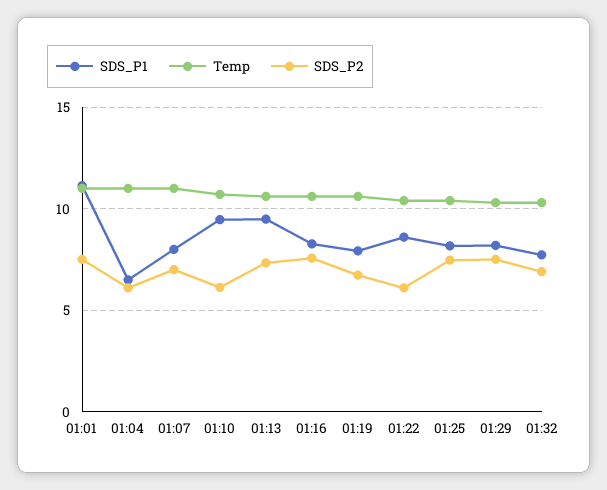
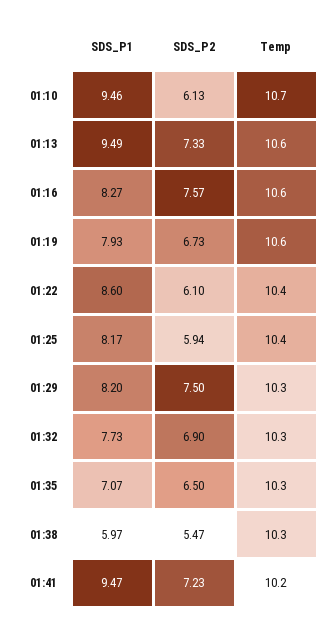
SDS_P1, 01:01: 11 -> none
Temp, 01:01: 11 -> none
SDS_P2, 01:01: 7.5 -> none
SDS_P1, 01:04: 6.5 -> none
Temp, 01:04: 11 -> none
SDS_P2, 01:04: 6 -> none
SDS_P1, 01:07: 8 -> none
Temp, 01:07: 11 -> none
SDS_P2, 01:07: 7 -> none
SDS_P2, 01:25: 7.5 -> 5.94
SDS_P1, 01:35: none -> 7.07
SDS_P2, 01:35: none -> 6.5
Temp, 01:35: none -> 10.3
SDS_P1, 01:38: none -> 5.97
SDS_P2, 01:38: none -> 5.47
Temp, 01:38: none -> 10.3
SDS_P1, 01:41: none -> 9.47
SDS_P2, 01:41: none -> 7.23
Temp, 01:41: none -> 10.2

